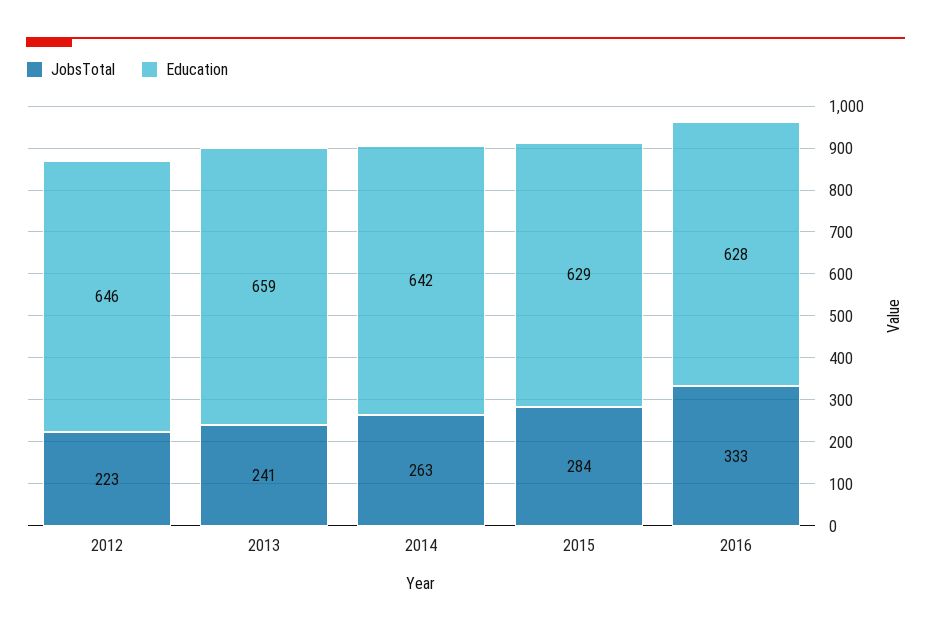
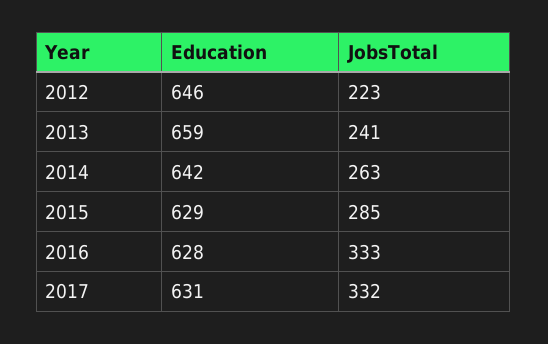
JobsTotal, 2015: 284 -> 285
Education, 2017: none -> 631
JobsTotal, 2017: none -> 332

